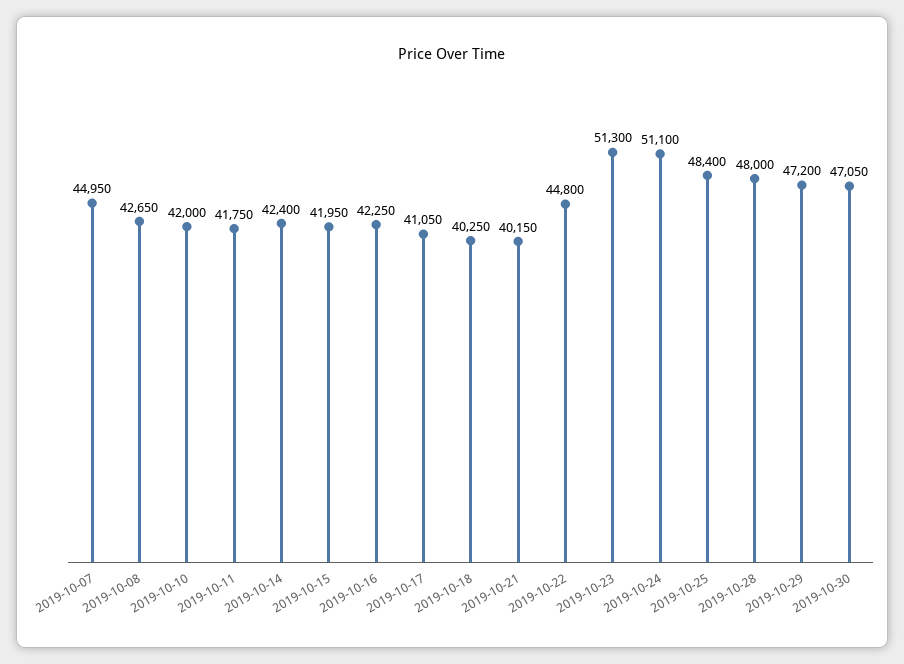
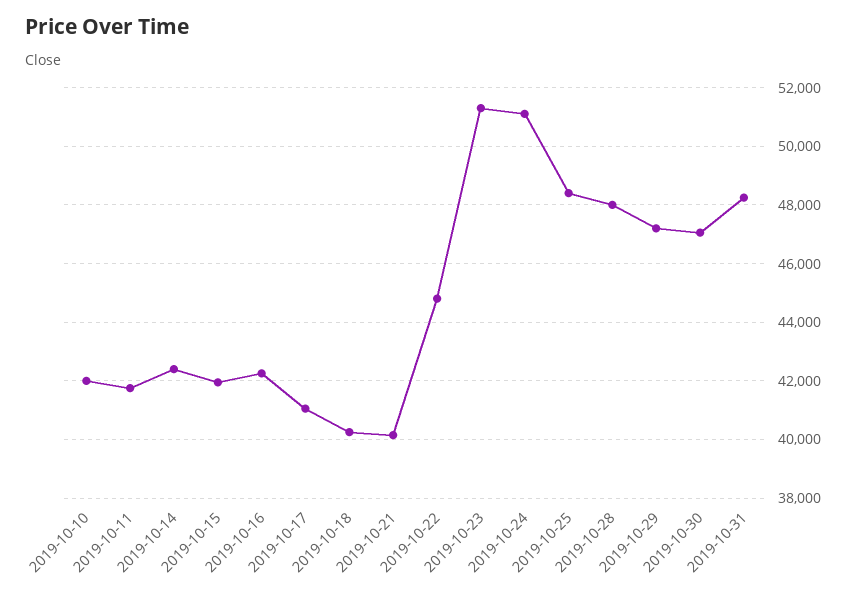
2019-10-07: 44950 -> none
2019-10-08: 42650 -> none
2019-10-31: none -> 48250

